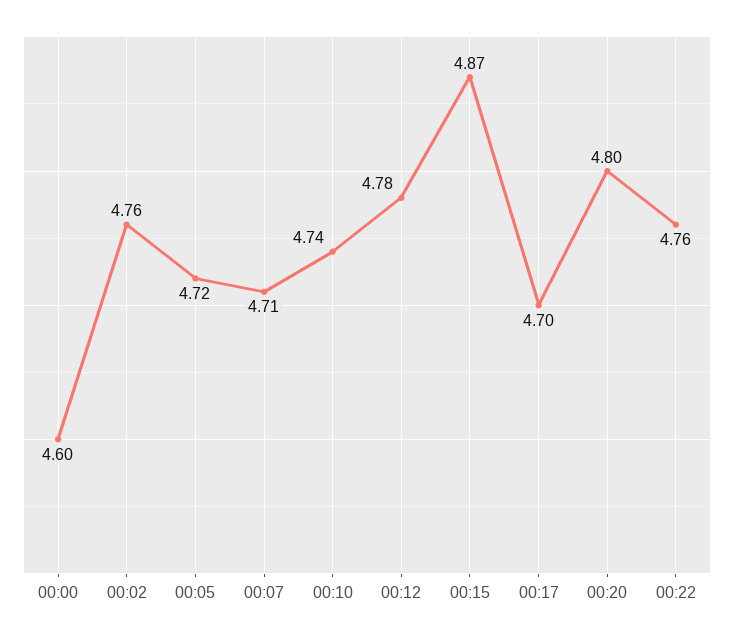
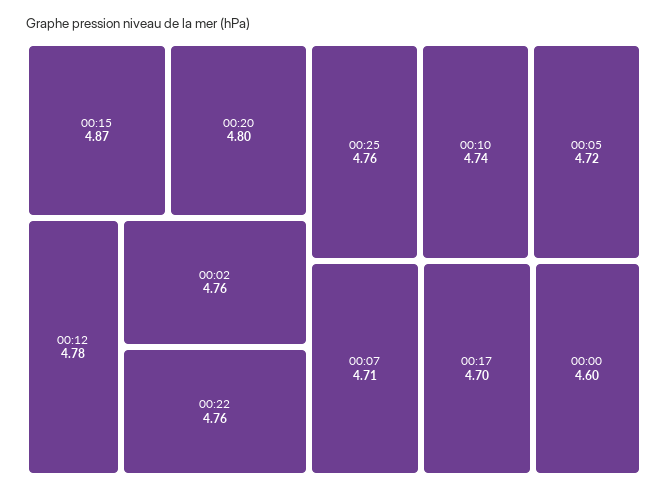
00:25: none -> 4.76

